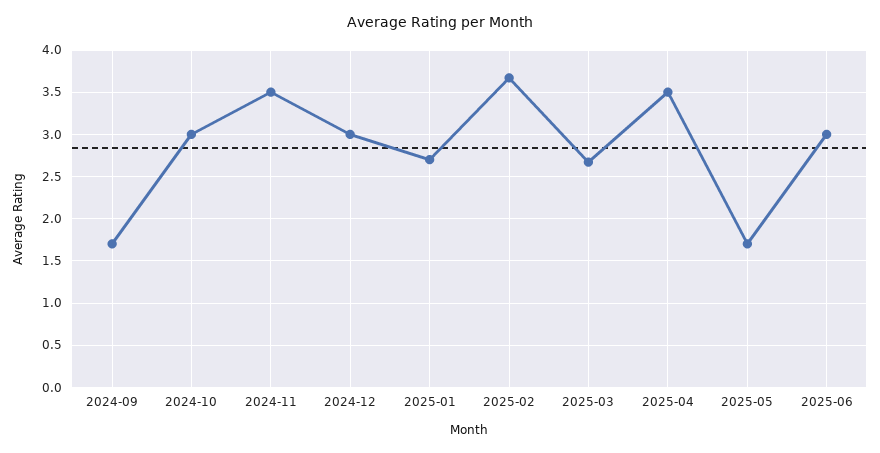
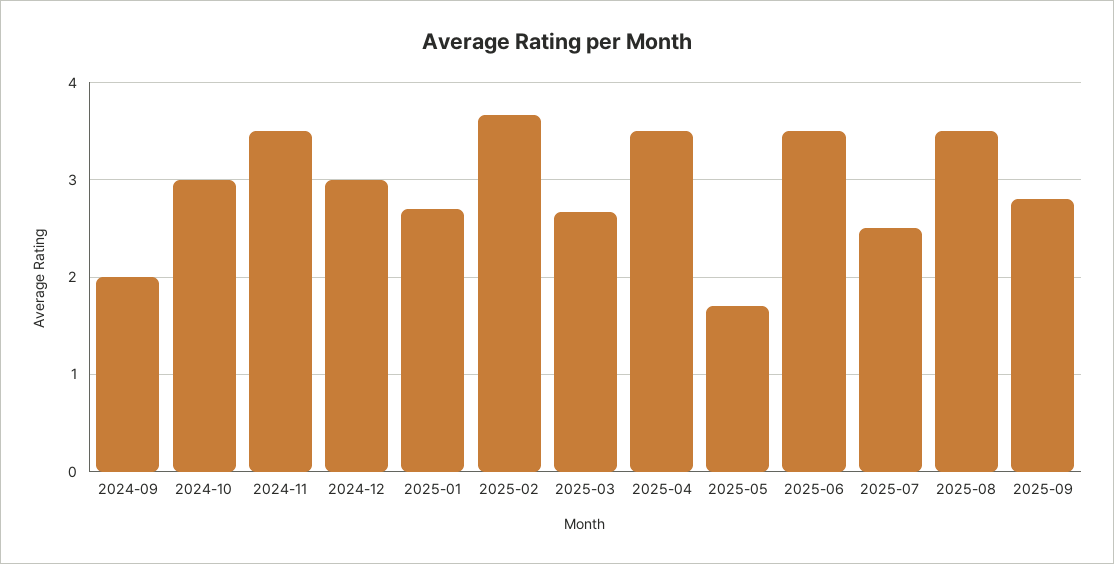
2024-09: 1.7 -> 2
2025-06: 3 -> 3.5
2025-07: none -> 2.5
2025-08: none -> 3.5
2025-09: none -> 2.8

